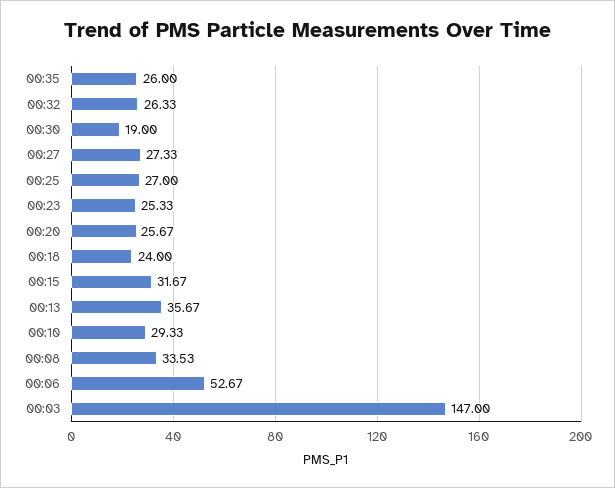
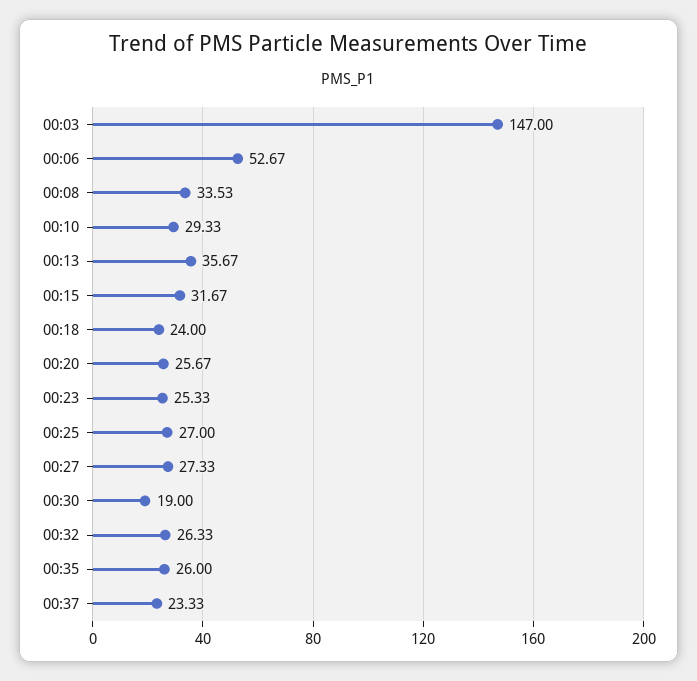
00:37: none -> 23.33

